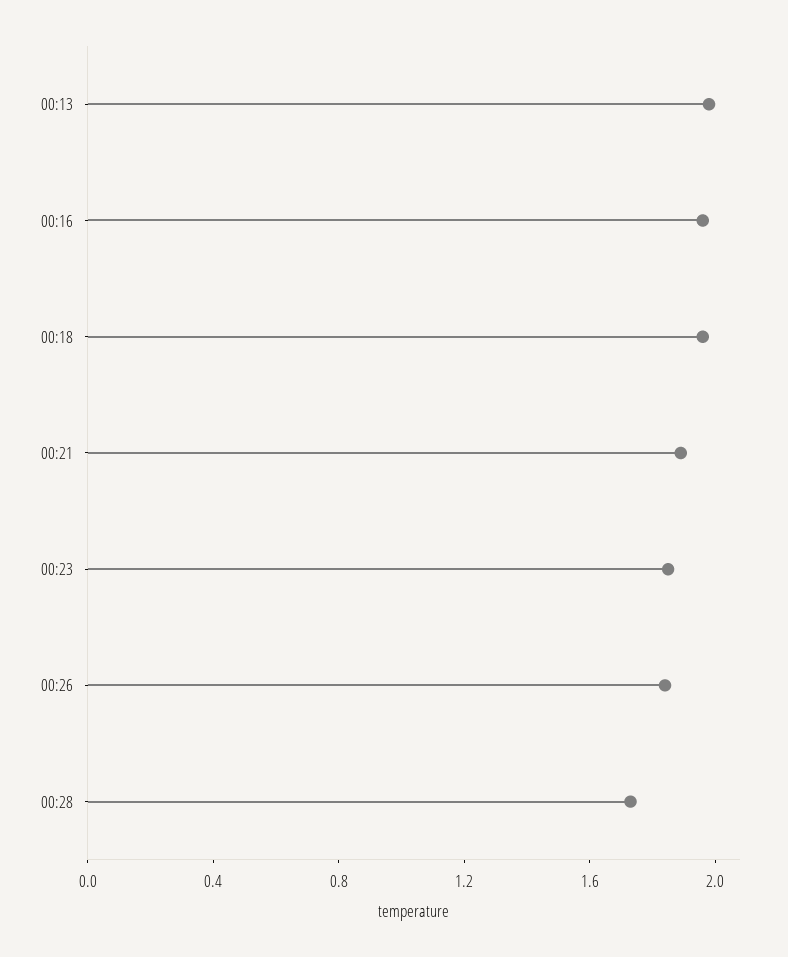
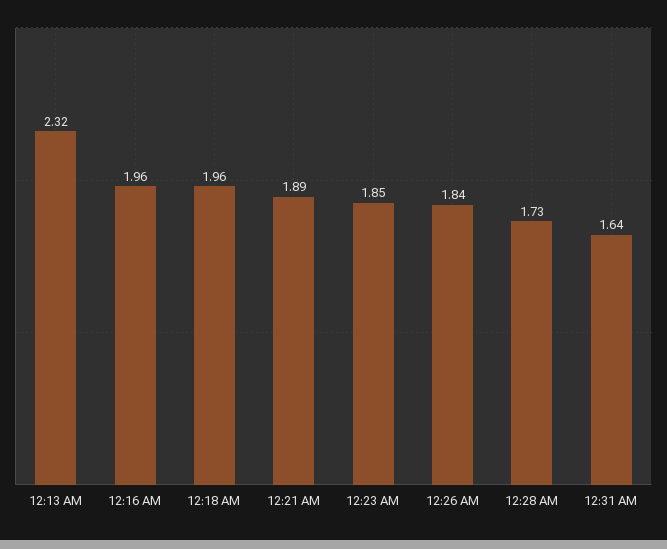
00:13: 2 -> 2.32
12:31 AM: none -> 1.64

